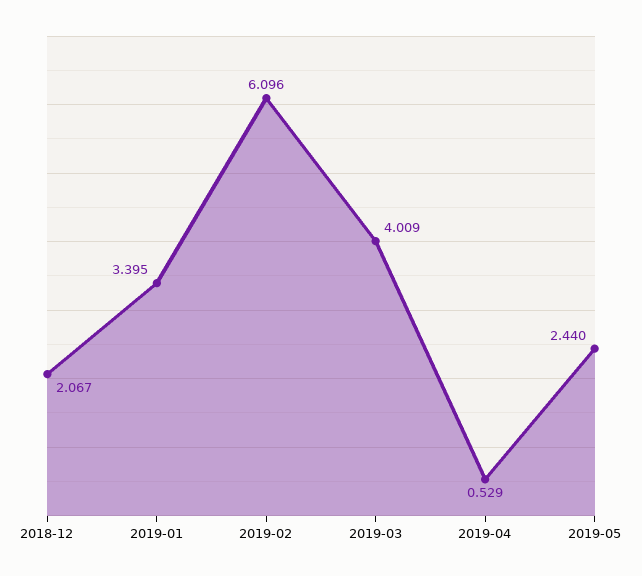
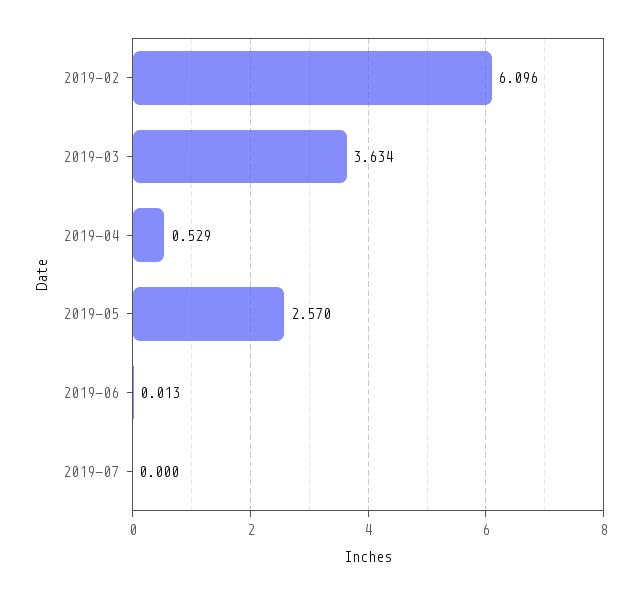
2018-12: 2.067 -> none
2019-01: 3.395 -> none
2019-03: 4.009 -> 3.634
2019-05: 2.44 -> 2.57
2019-06: none -> 0.013
2019-07: none -> 0

